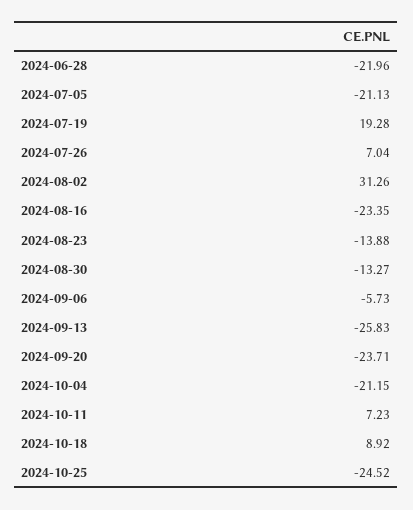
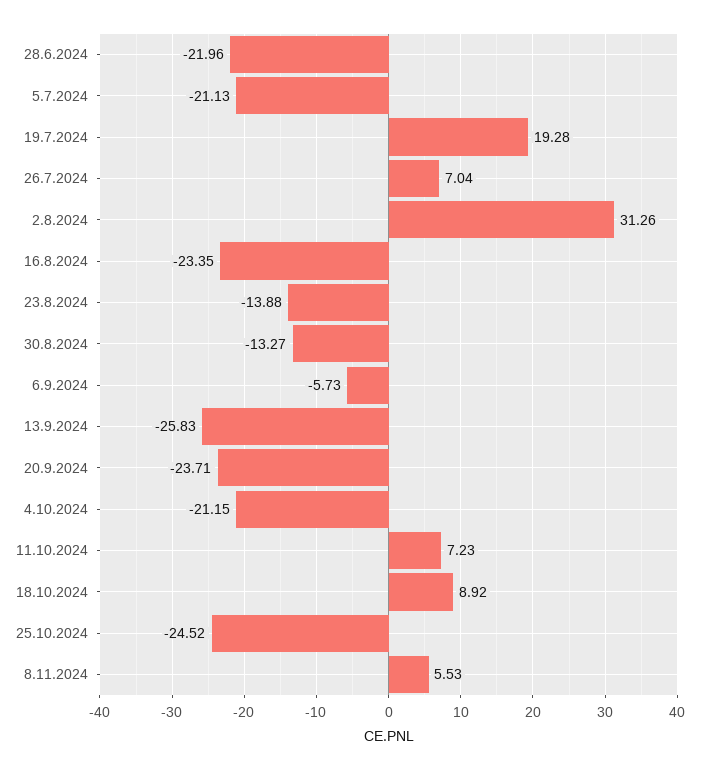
8.11.2024: none -> 5.53

